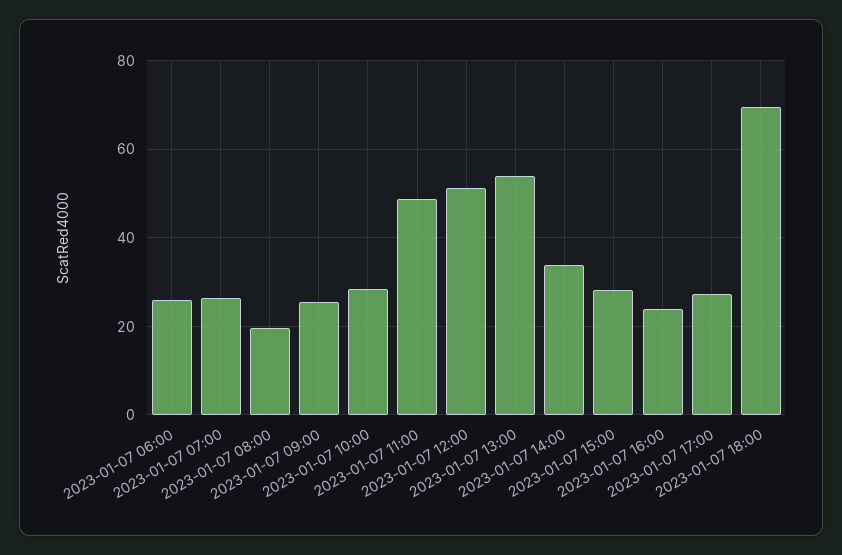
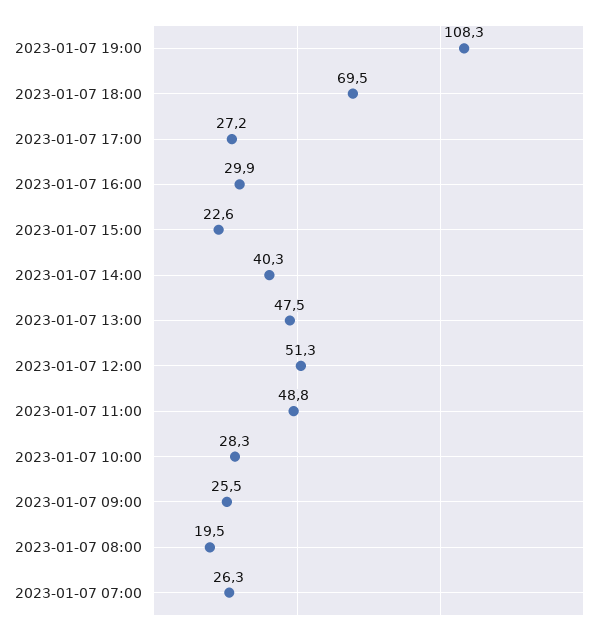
2023-01-07 06:00: 26 -> none
2023-01-07 13:00: 54 -> 47.5
2023-01-07 14:00: 34 -> 40.3
2023-01-07 15:00: 28 -> 22.6
2023-01-07 16:00: 24 -> 29.9
2023-01-07 19:00: none -> 108.3

